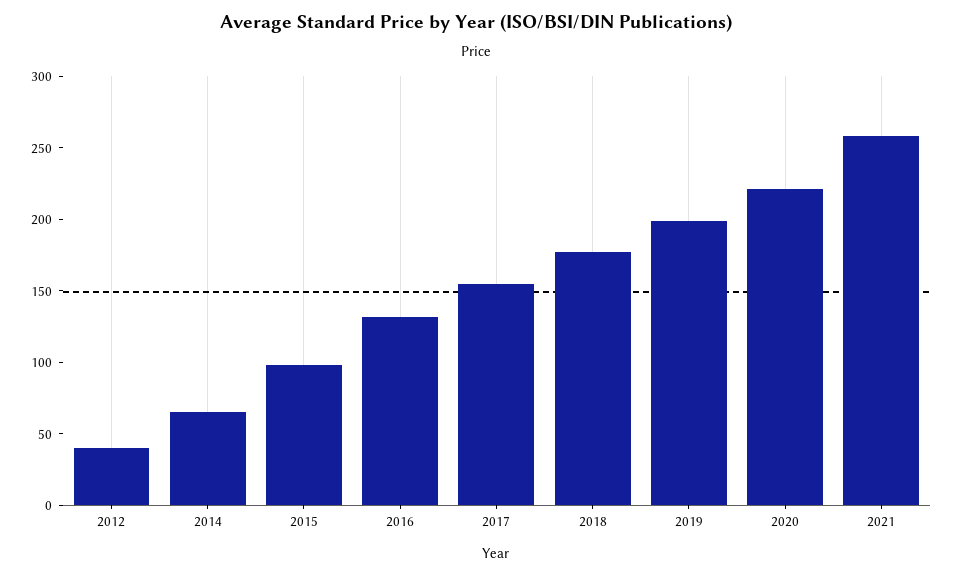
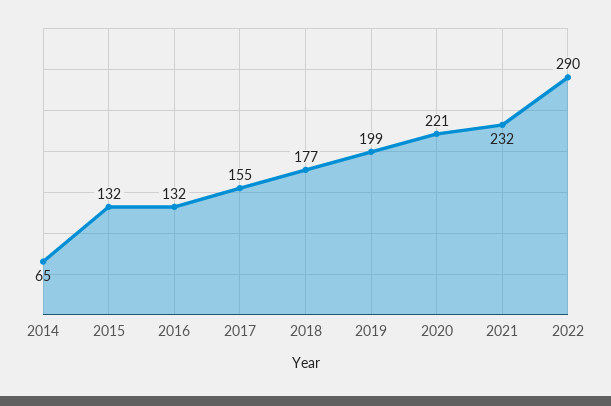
2012: 40 -> none
2015: 100 -> 132
2021: 260 -> 232
2022: none -> 290

